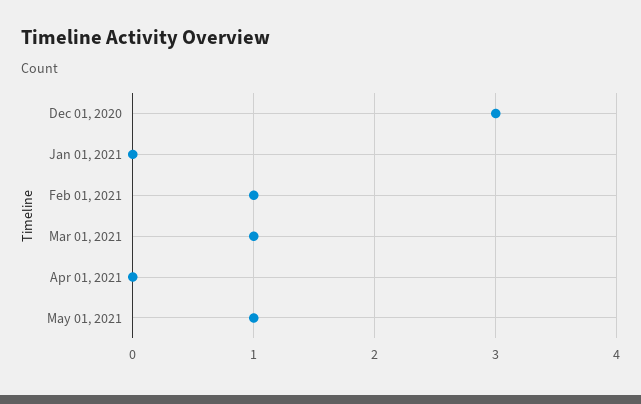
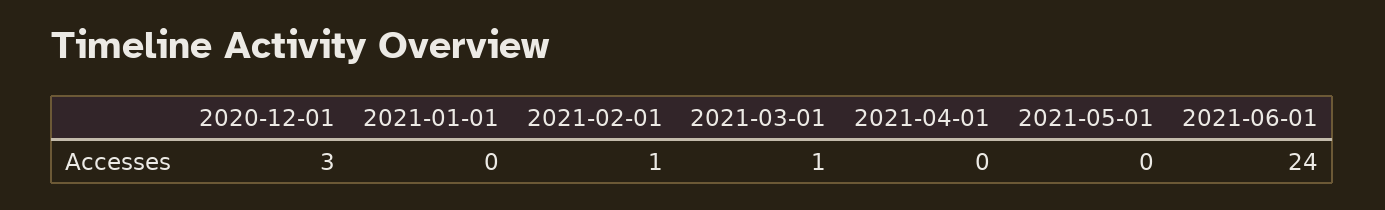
May 01, 2021: 1 -> 0
2021-06-01: none -> 24

